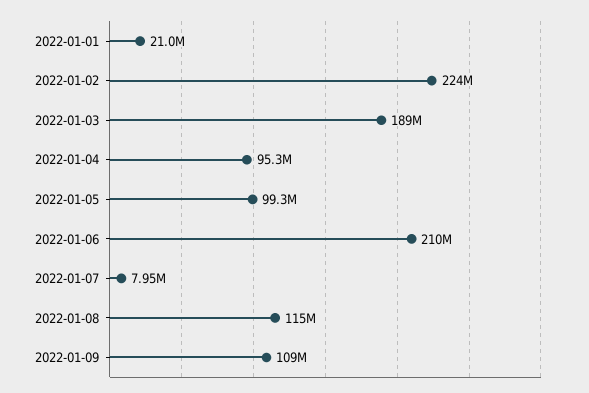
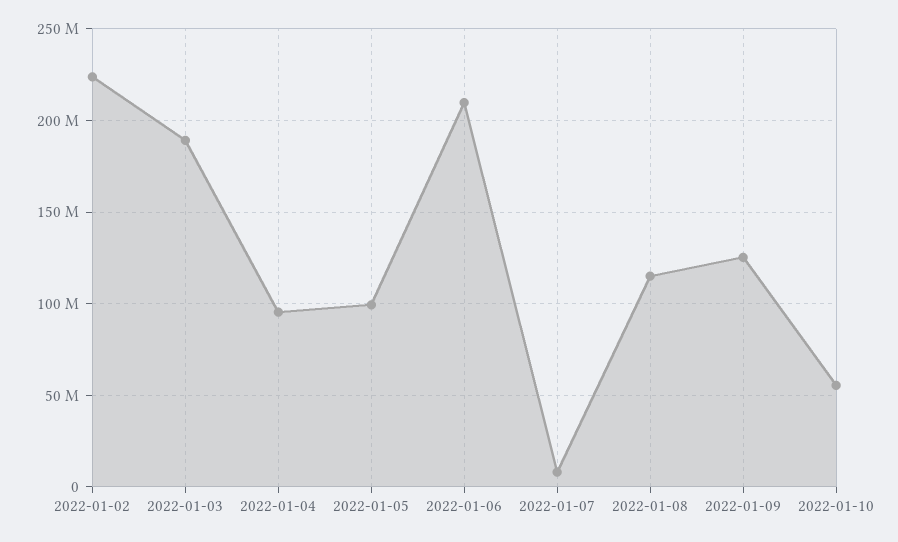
2022-01-01: 21000000 -> none
2022-01-09: 109000000 -> 125000000
2022-01-10: none -> 55000000

